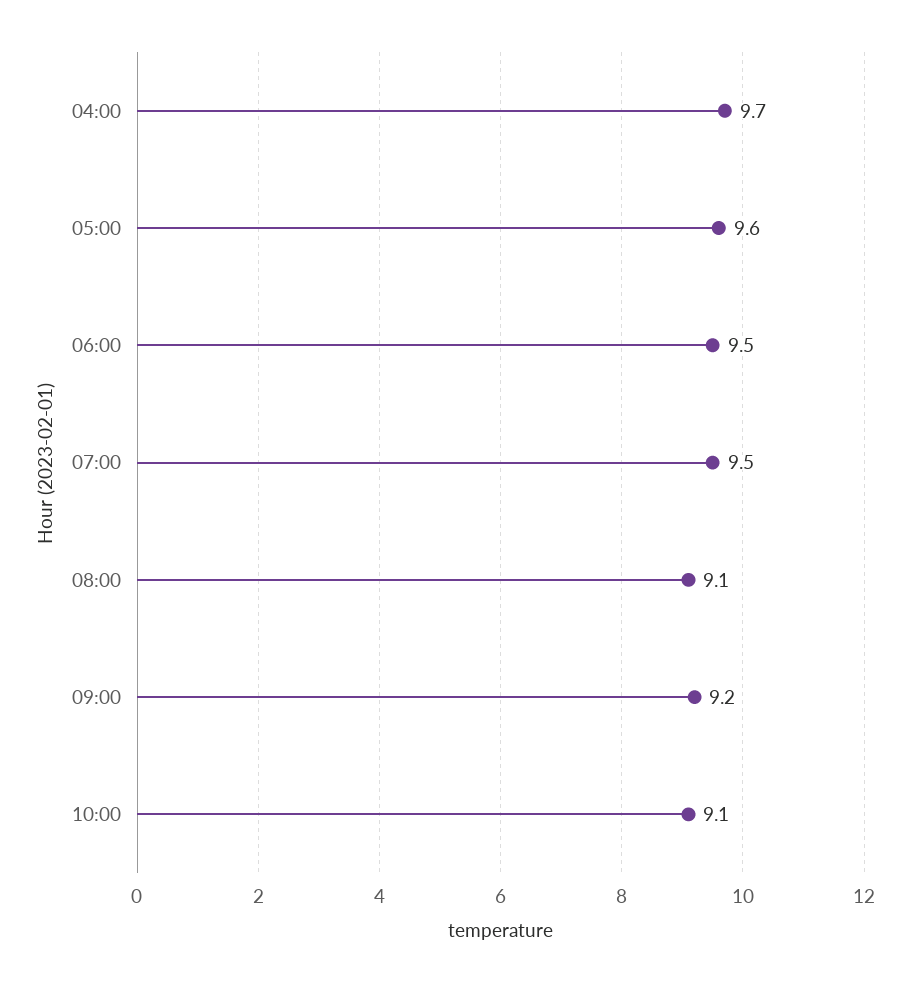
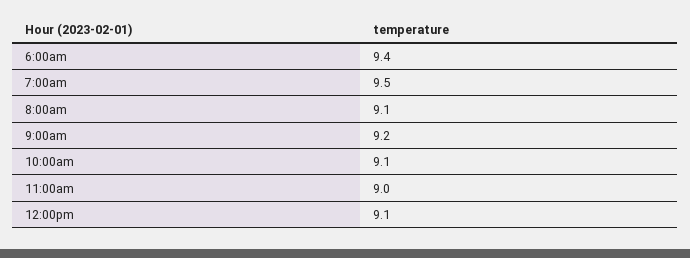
04:00: 9.7 -> none
05:00: 9.6 -> none
06:00: 9.5 -> 9.4
11:00am: none -> 9
12:00pm: none -> 9.1

